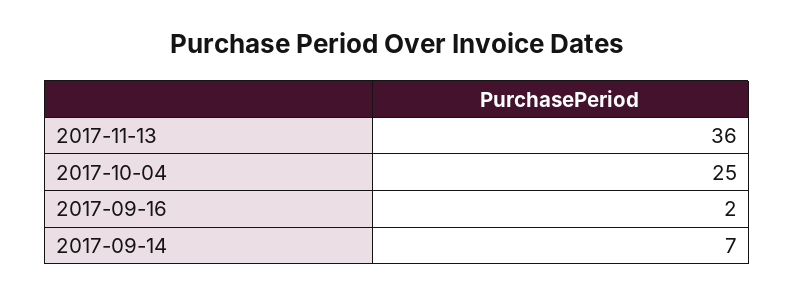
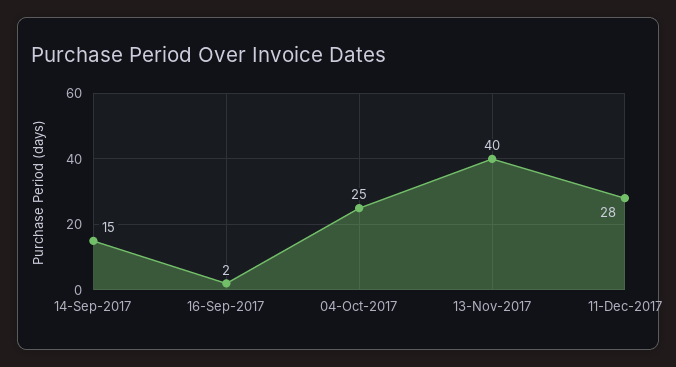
2017-11-13: 36 -> 40
2017-09-14: 7 -> 15
11-Dec-2017: none -> 28

